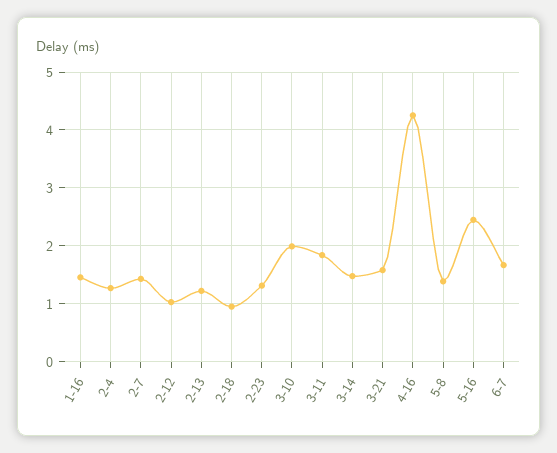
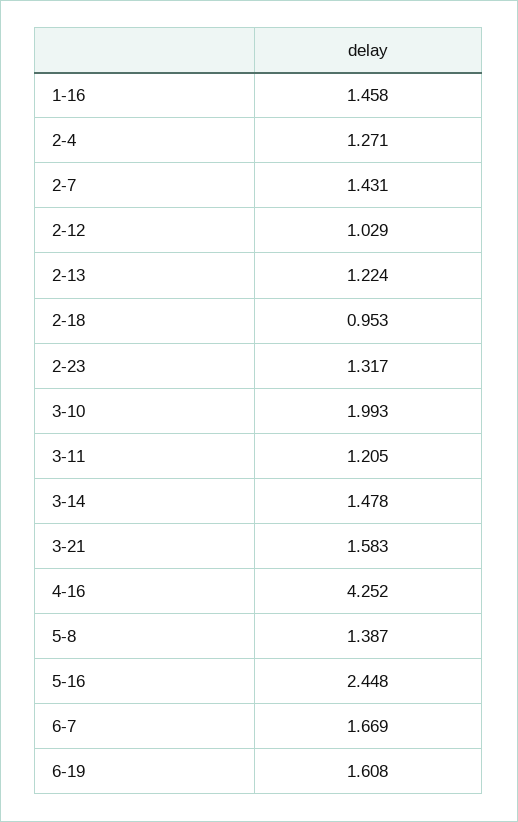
3-11: 1.8 -> 1.205
6-19: none -> 1.608

